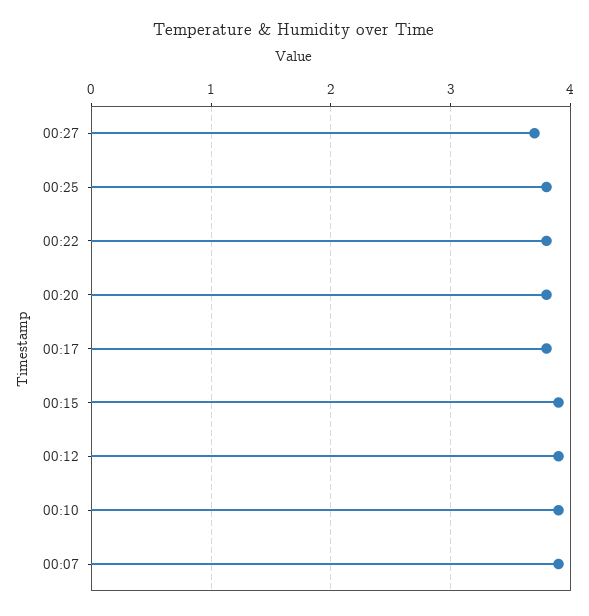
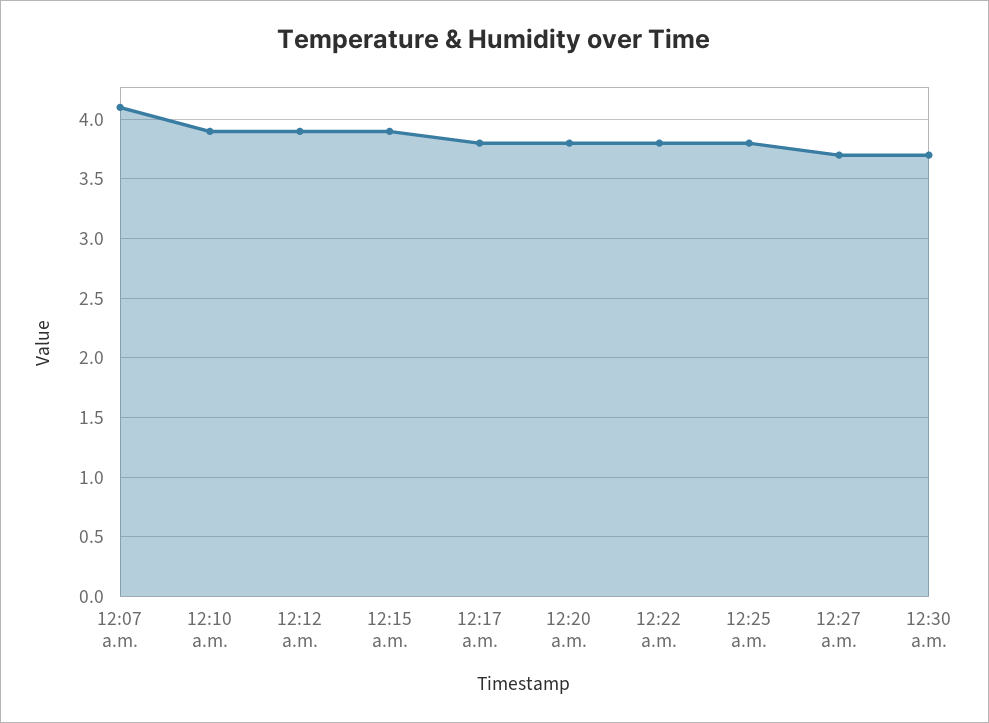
00:07: 3.9 -> 4.1
12:30 a.m.: none -> 3.7

